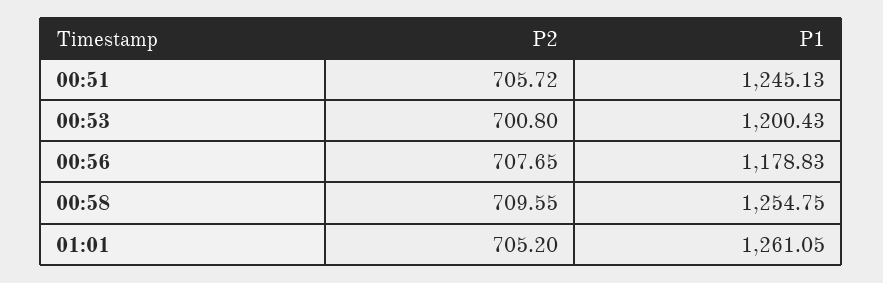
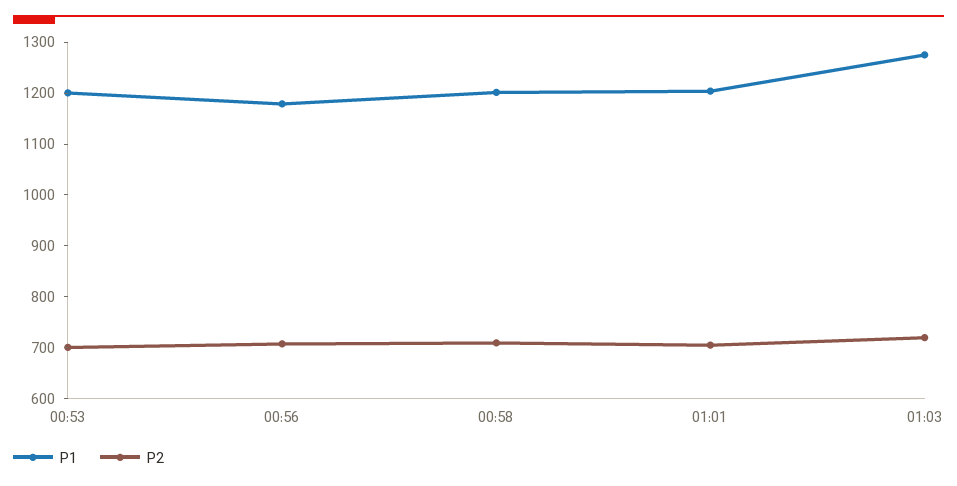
P2, 00:51: 705.72 -> none
P1, 00:51: 1245.13 -> none
P1, 00:58: 1254.75 -> 1200
P1, 01:01: 1261.05 -> 1200
P1, 01:03: none -> 1280
P2, 01:03: none -> 720

